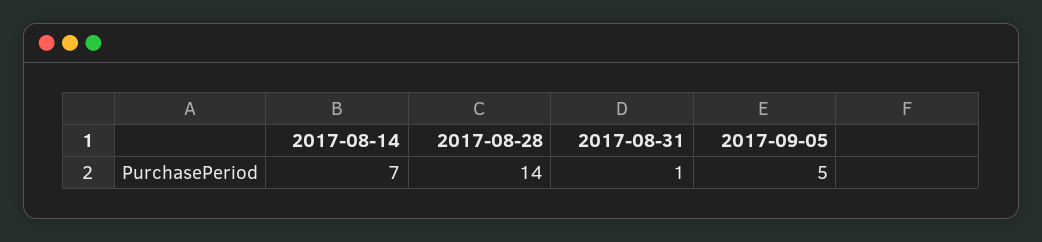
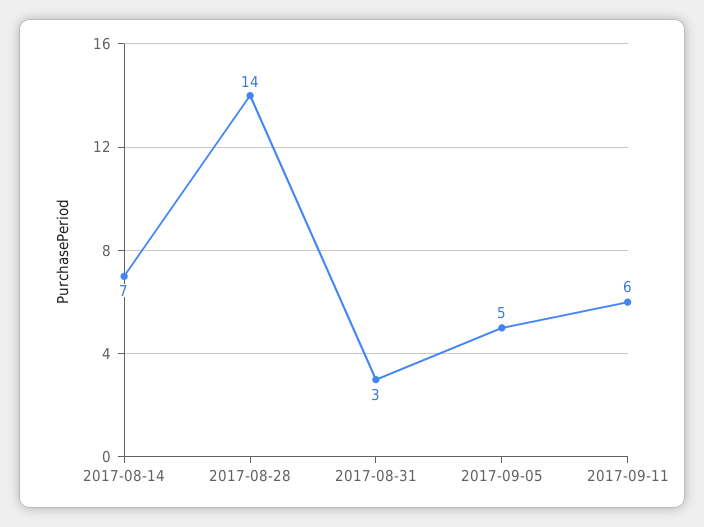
2017-08-31: 1 -> 3
2017-09-11: none -> 6

